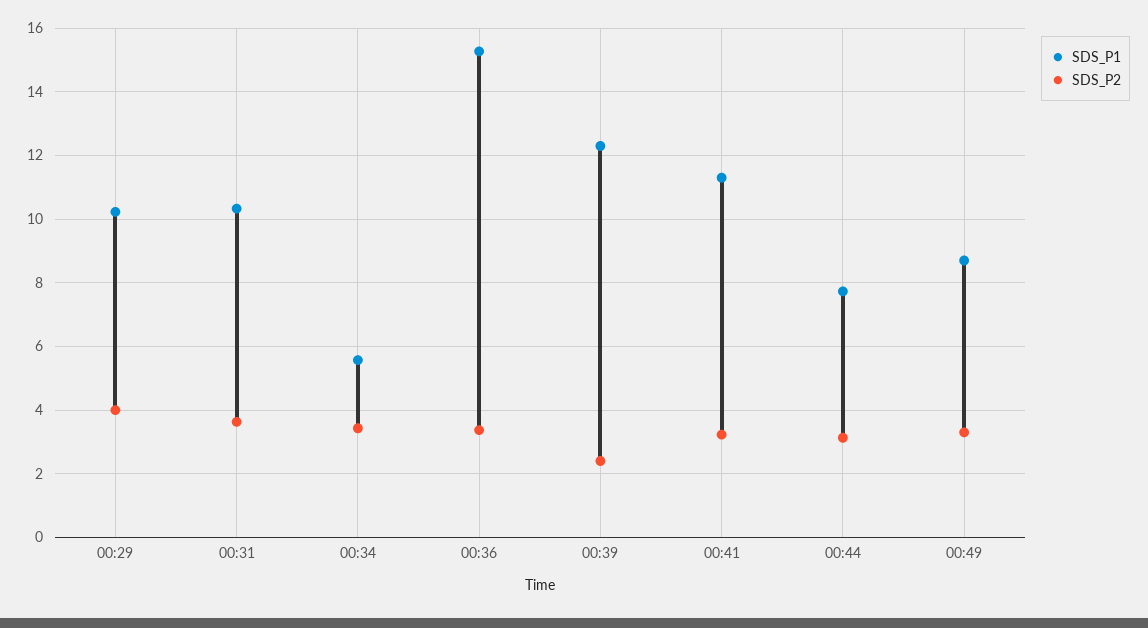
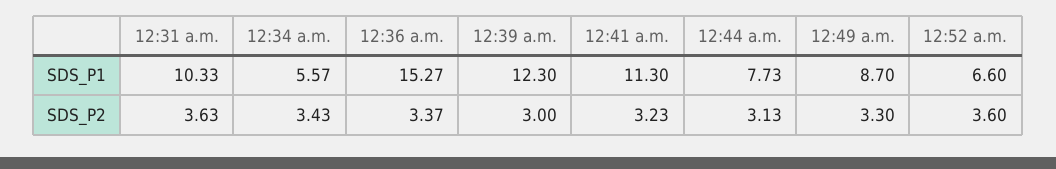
SDS_P1, 00:29: 10.2 -> none
SDS_P2, 00:29: 4 -> none
SDS_P2, 00:39: 2.4 -> 3
SDS_P1, 12:52 a.m.: none -> 6.6
SDS_P2, 12:52 a.m.: none -> 3.6

